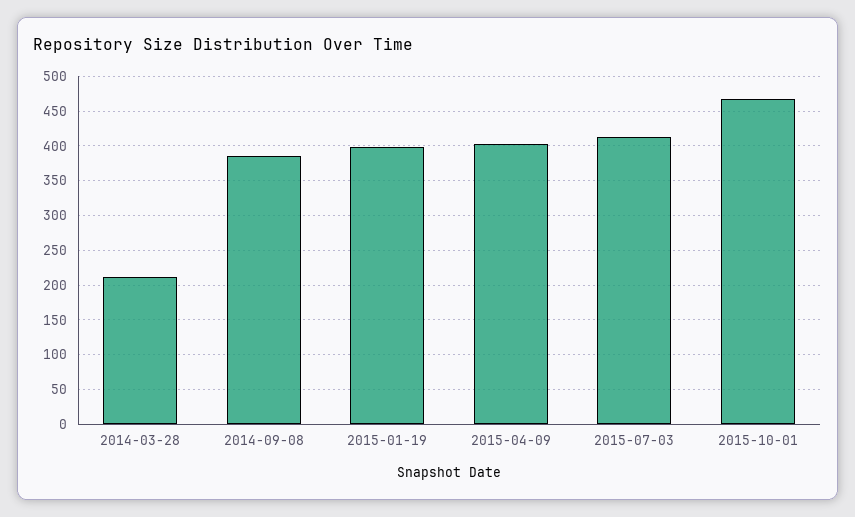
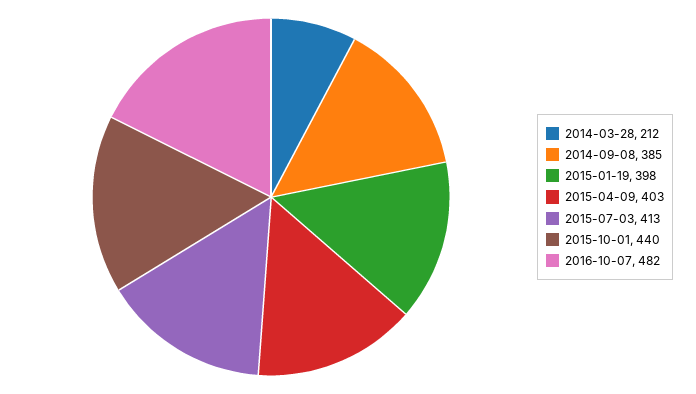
2015-10-01: 470 -> 440
2016-10-07: none -> 482

